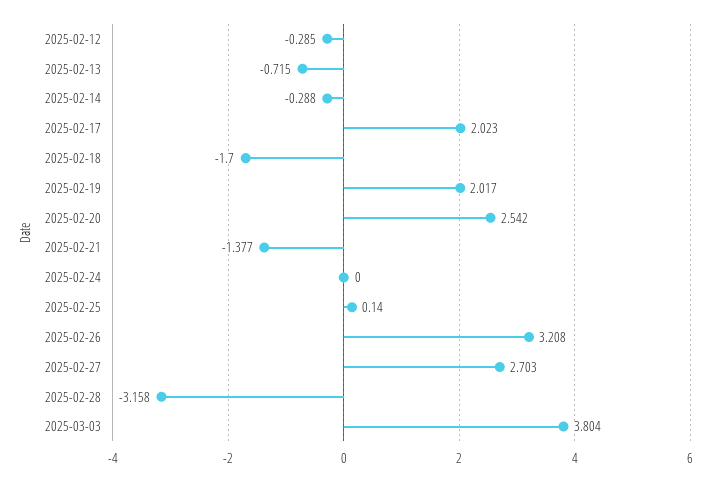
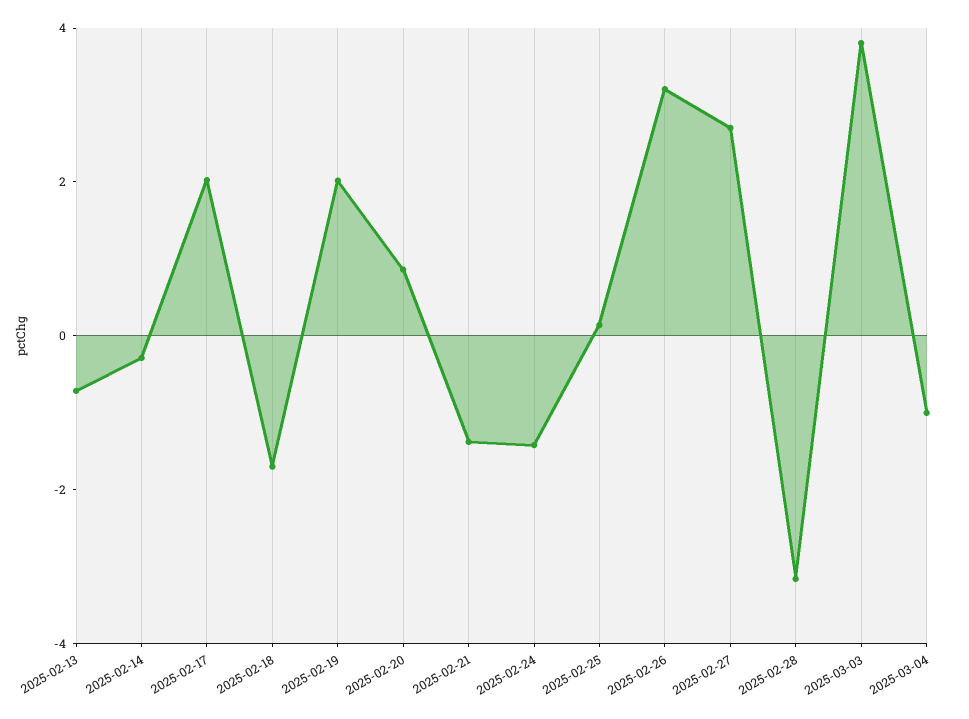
2025-02-12: -0.285 -> none
2025-02-20: 2.542 -> 1
2025-02-24: 0 -> -1.5
2025-03-04: none -> -1

